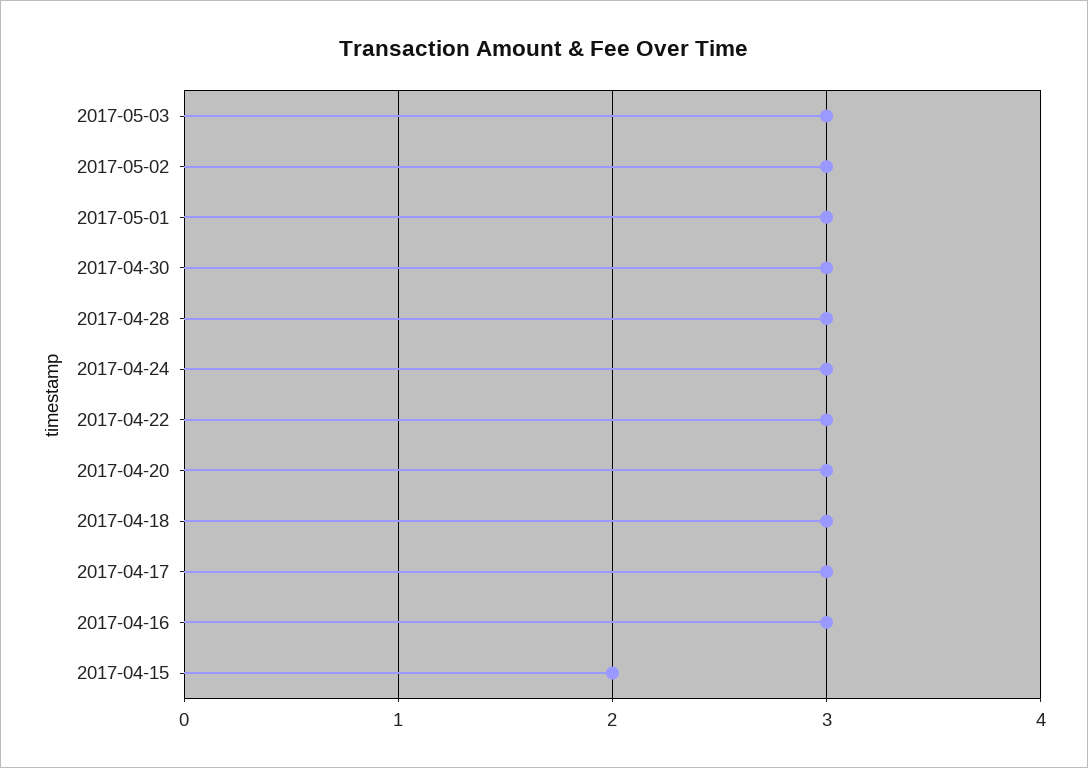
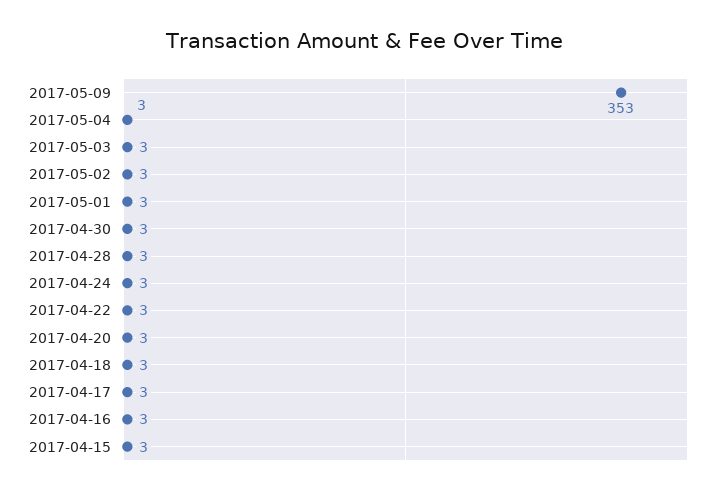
2017-04-15: 2 -> 3
2017-05-09: none -> 353
2017-05-04: none -> 3

